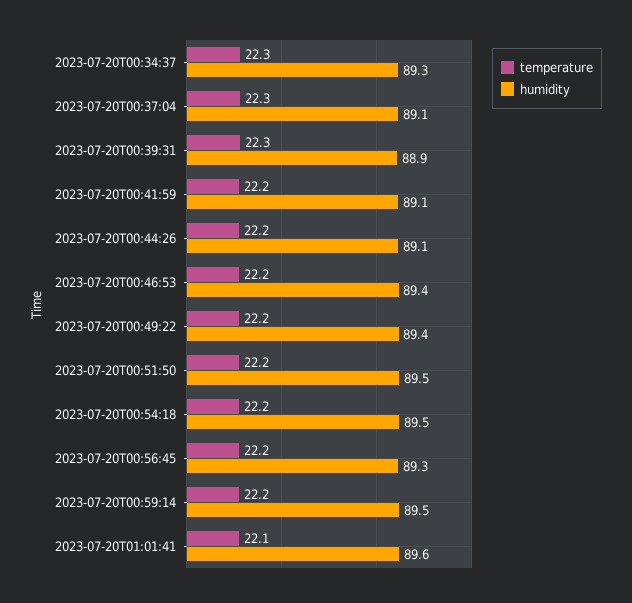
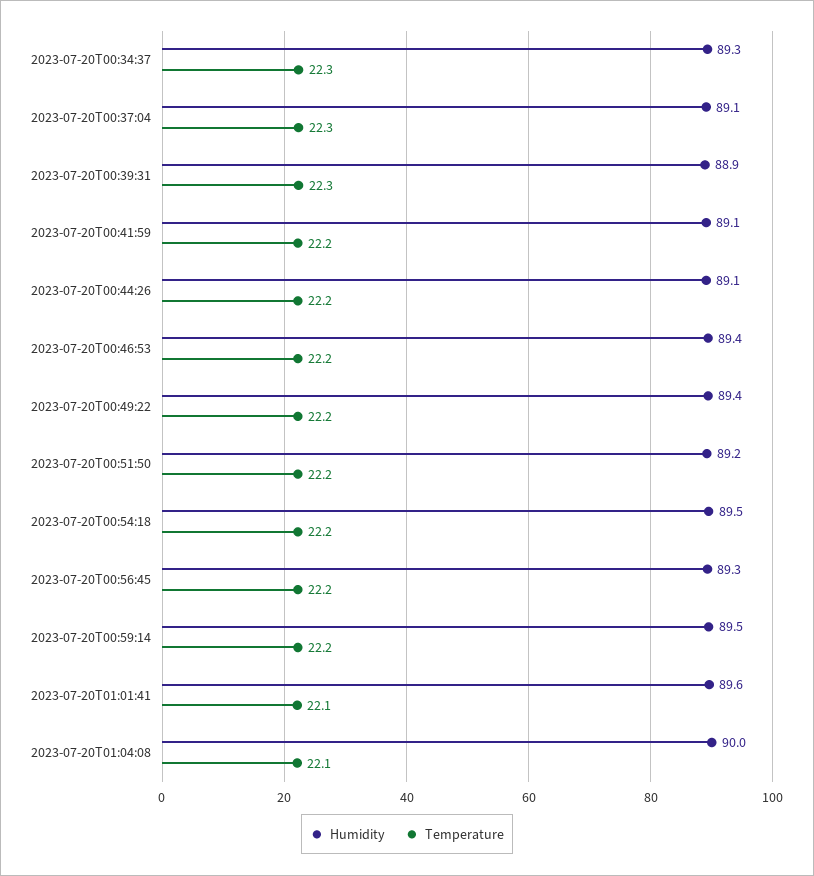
humidity, 2023-07-20T00:51:50: 89.5 -> 89.2
humidity, 2023-07-20T01:04:08: none -> 90
temperature, 2023-07-20T01:04:08: none -> 22.1

